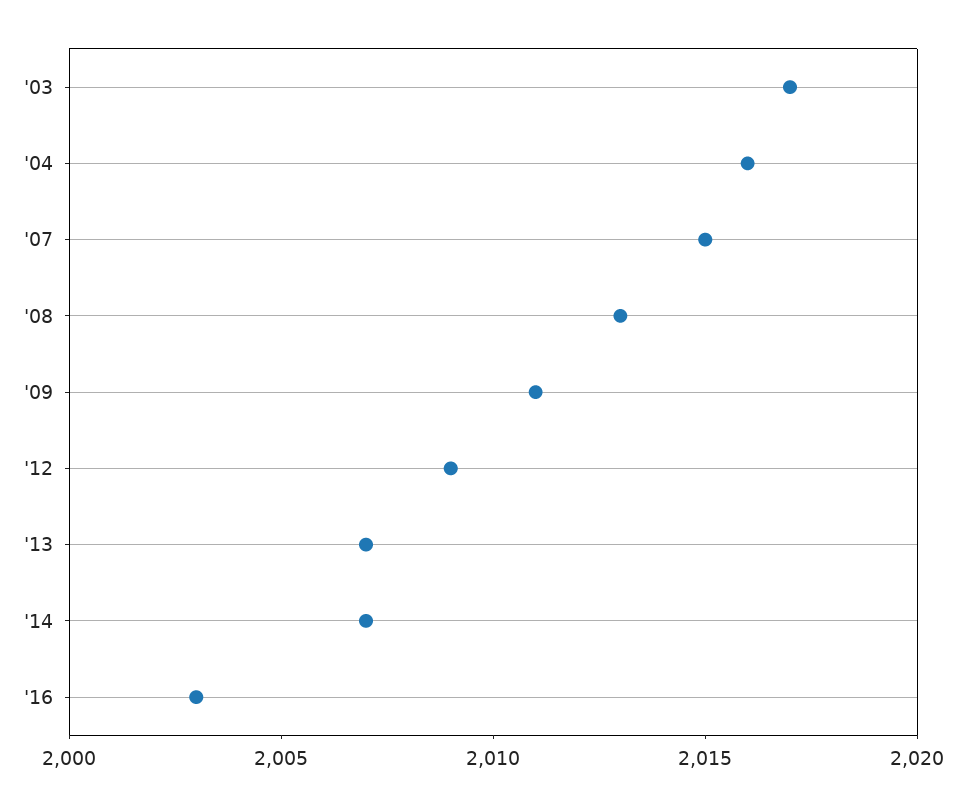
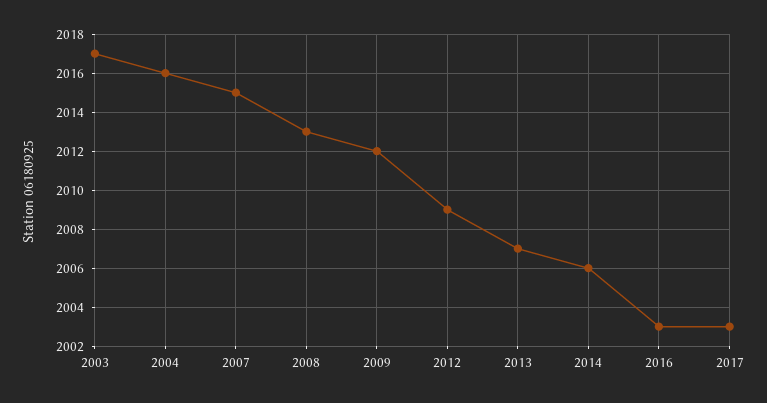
'09: 2011 -> 2012
'14: 2007 -> 2006
2017: none -> 2003

